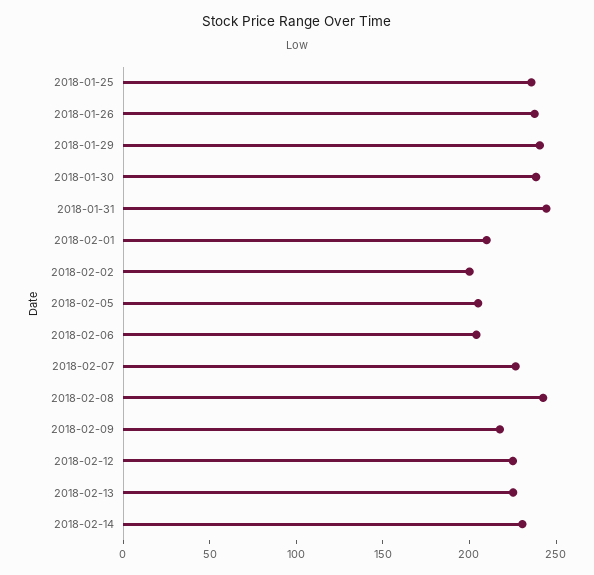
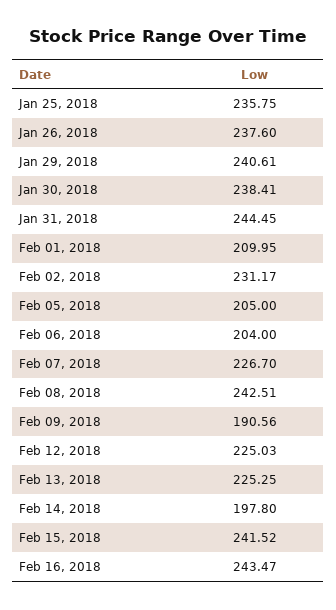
2018-02-02: 200 -> 231.17
2018-02-09: 220 -> 190.56
2018-02-14: 230 -> 197.8
Feb 15, 2018: none -> 241.52
Feb 16, 2018: none -> 243.47

